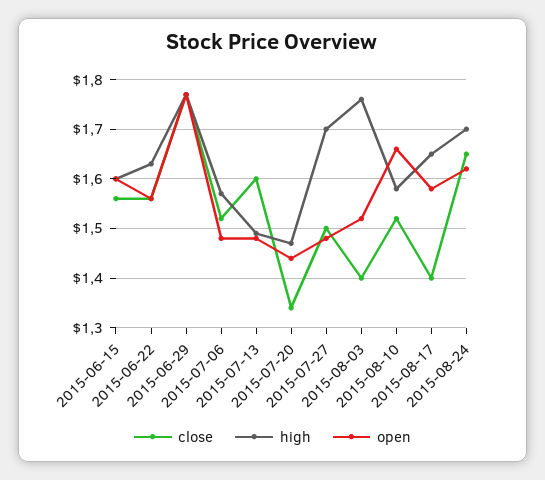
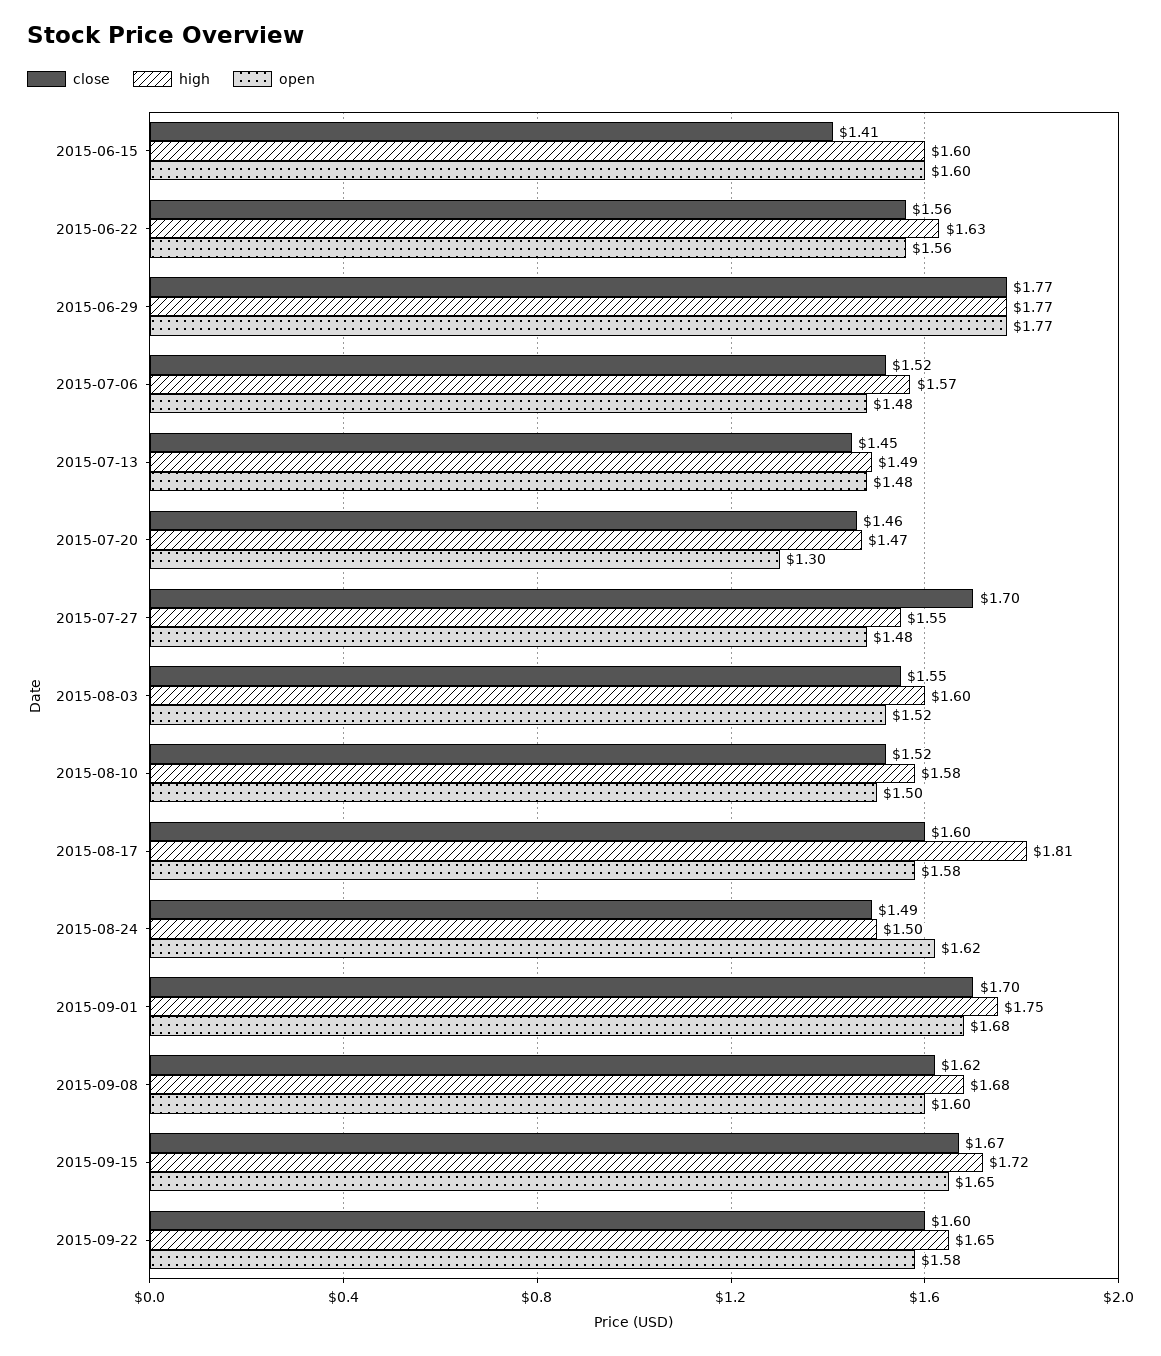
close, 2015-06-15: 1.55 -> 1.41
close, 2015-07-13: 1.6 -> 1.45
close, 2015-07-20: 1.35 -> 1.46
open, 2015-07-20: 1.45 -> 1.3
close, 2015-07-27: 1.5 -> 1.7
high, 2015-07-27: 1.7 -> 1.55
close, 2015-08-03: 1.4 -> 1.55
high, 2015-08-03: 1.75 -> 1.6
open, 2015-08-10: 1.65 -> 1.5
close, 2015-08-17: 1.4 -> 1.6
high, 2015-08-17: 1.65 -> 1.81
close, 2015-08-24: 1.65 -> 1.49
high, 2015-08-24: 1.7 -> 1.5
close, 2015-09-01: none -> 1.7
high, 2015-09-01: none -> 1.75
open, 2015-09-01: none -> 1.68
close, 2015-09-08: none -> 1.62
high, 2015-09-08: none -> 1.68
open, 2015-09-08: none -> 1.6
close, 2015-09-15: none -> 1.67
high, 2015-09-15: none -> 1.72
open, 2015-09-15: none -> 1.65
close, 2015-09-22: none -> 1.6
high, 2015-09-22: none -> 1.65
open, 2015-09-22: none -> 1.58

